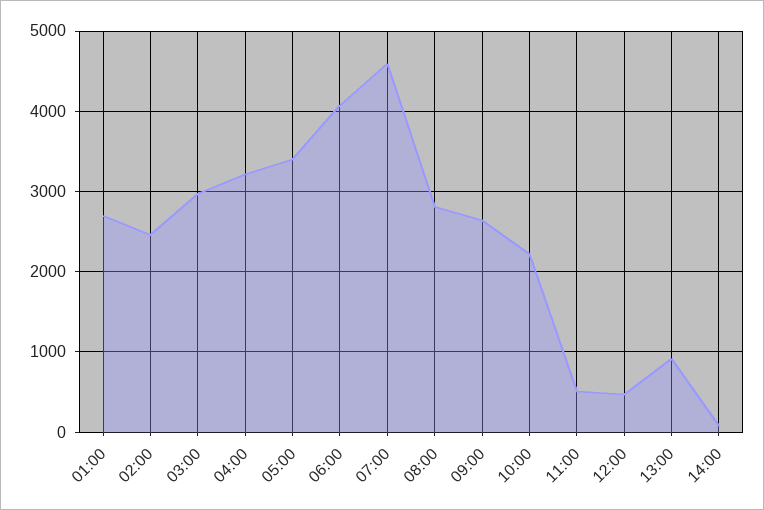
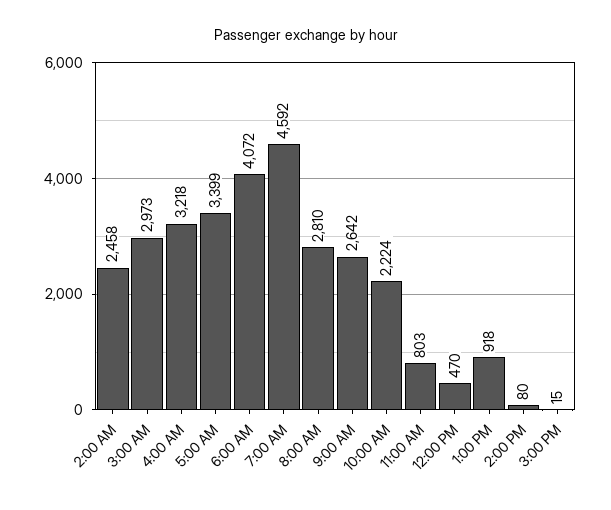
01:00: 2700 -> none
11:00: 500 -> 803
3:00 PM: none -> 15

